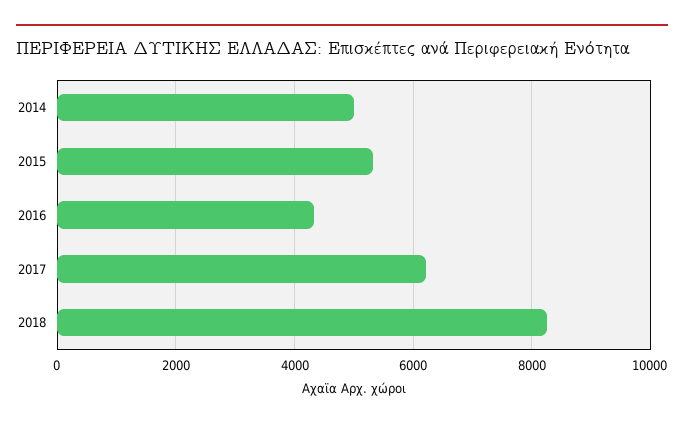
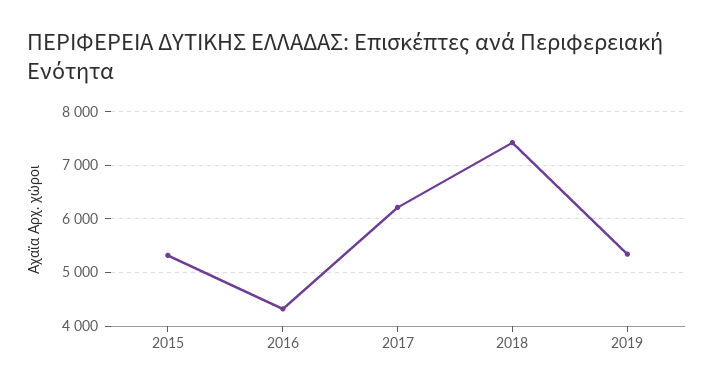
2014: 5000 -> none
2018: 8200 -> 7400
2019: none -> 5400

